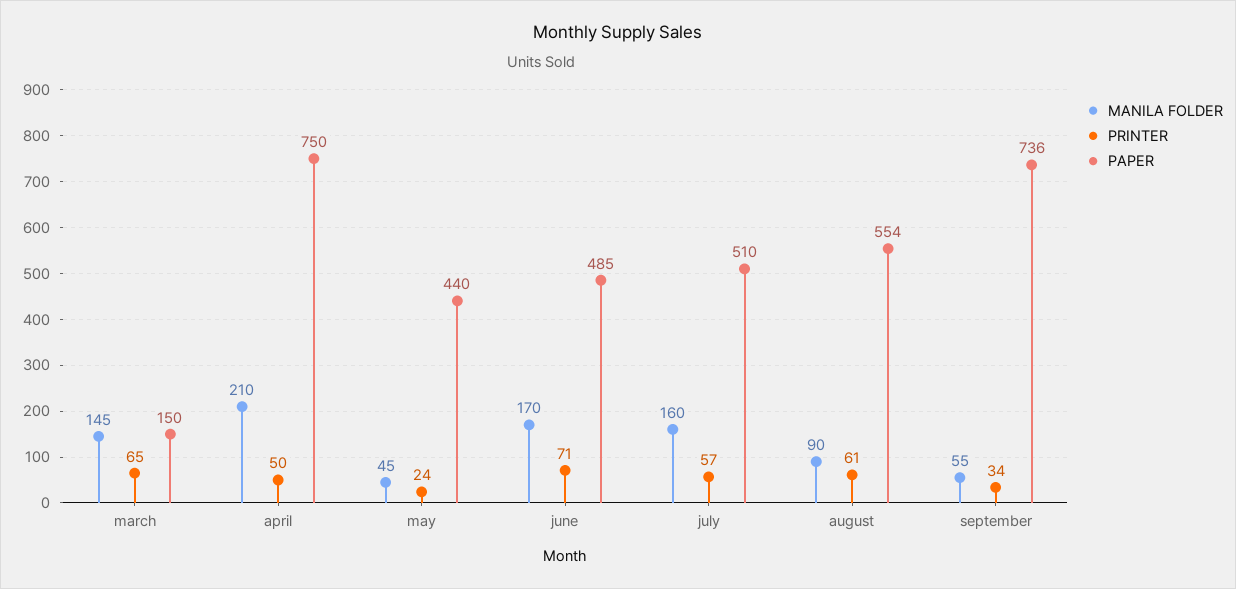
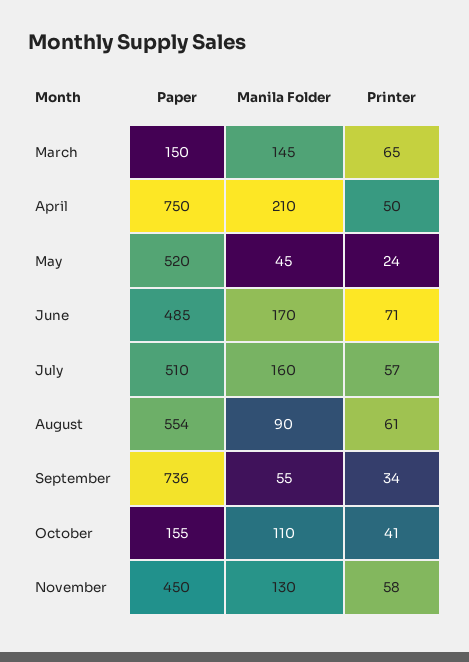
PAPER, may: 440 -> 520
PAPER, October: none -> 155
MANILA FOLDER, October: none -> 110
PRINTER, October: none -> 41
PAPER, November: none -> 450
MANILA FOLDER, November: none -> 130
PRINTER, November: none -> 58

